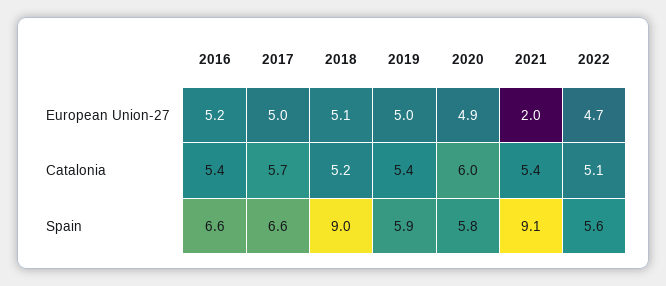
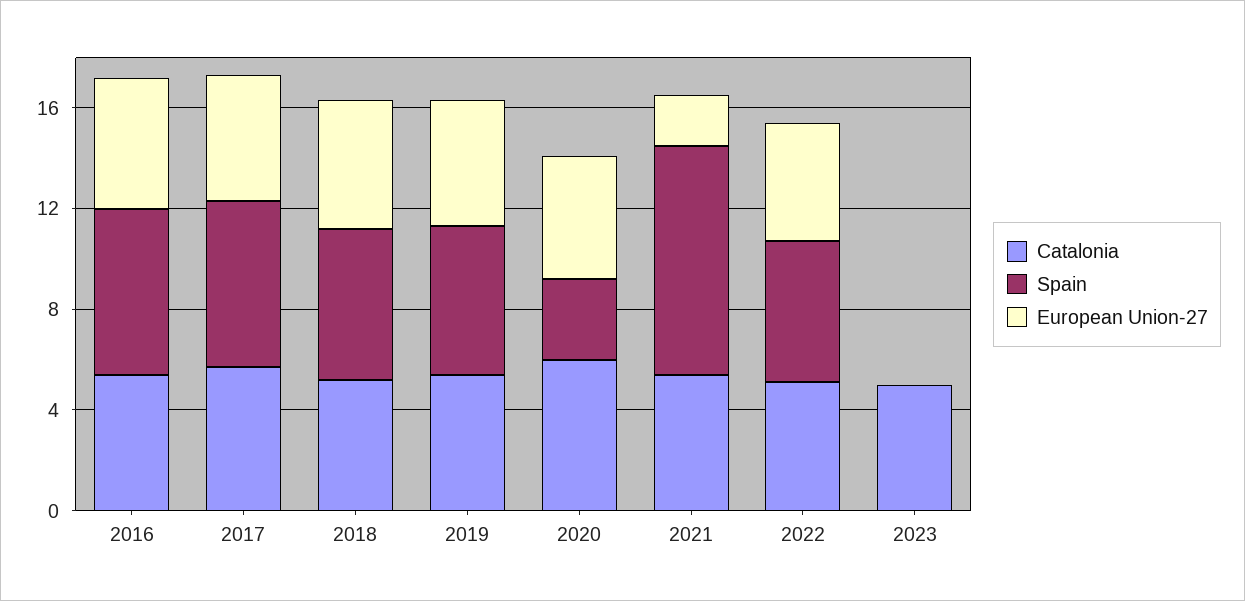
Spain, 2018: 9 -> 6
Spain, 2020: 5.8 -> 3
Catalonia, 2023: none -> 5
Spain, 2023: none -> 0
European Union-27, 2023: none -> 0

